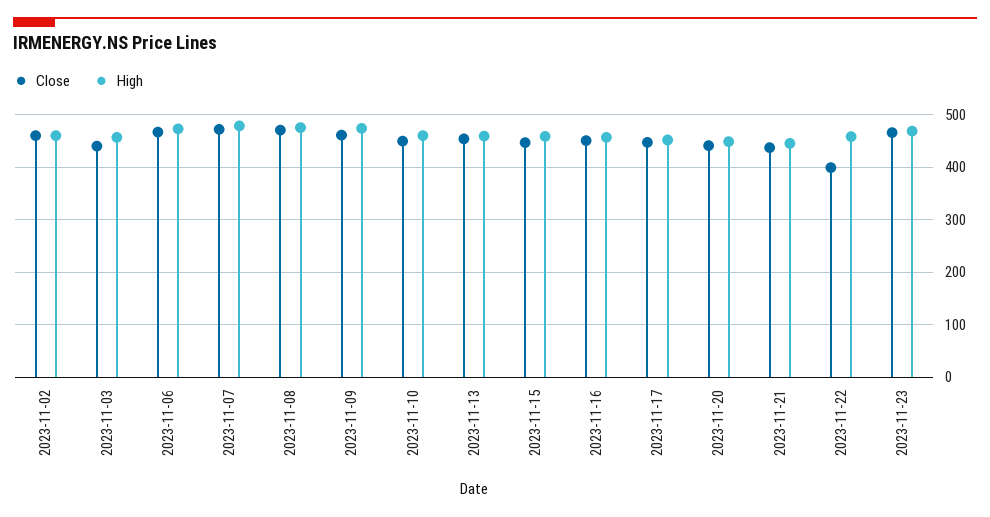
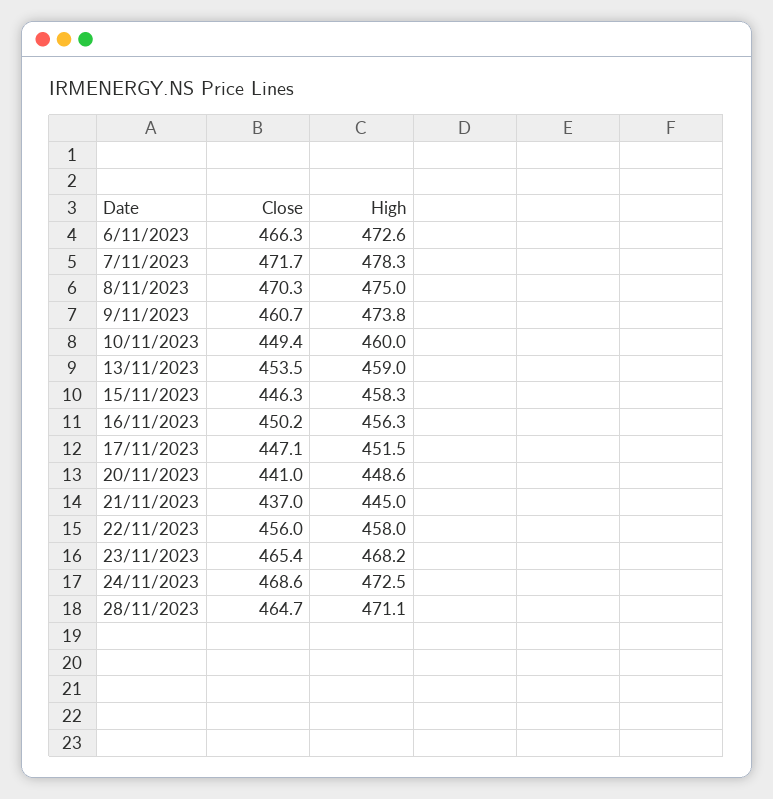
Close, 2023-11-02: 460 -> none
High, 2023-11-02: 460 -> none
Close, 2023-11-03: 440 -> none
High, 2023-11-03: 460 -> none
Close, 2023-11-22: 400 -> 456
Close, 24/11/2023: none -> 468.6
High, 24/11/2023: none -> 472.5
Close, 28/11/2023: none -> 464.7
High, 28/11/2023: none -> 471.1

